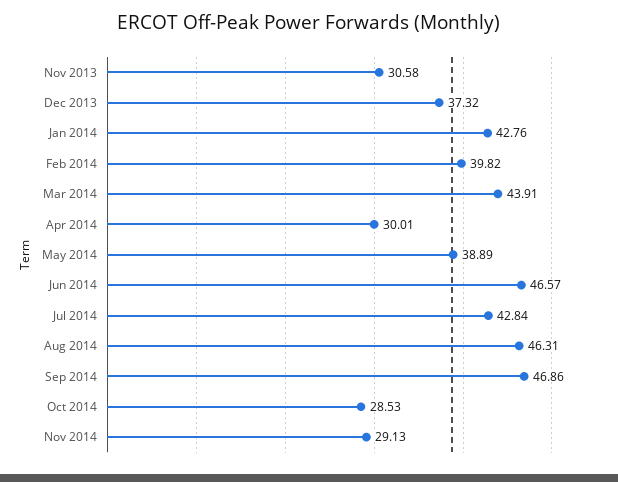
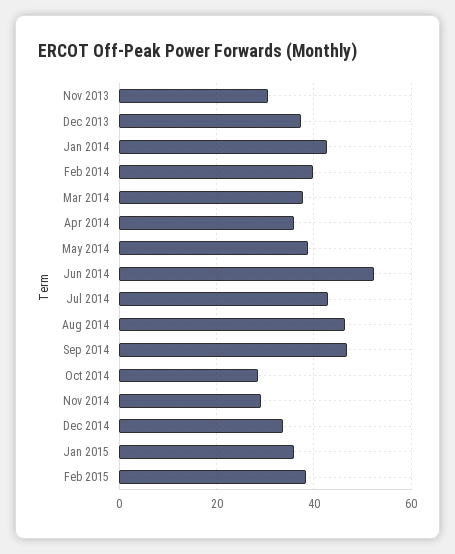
Mar 2014: 43.91 -> 38
Apr 2014: 30.01 -> 36
Jun 2014: 46.57 -> 52
Dec 2014: none -> 34
Jan 2015: none -> 36
Feb 2015: none -> 38

